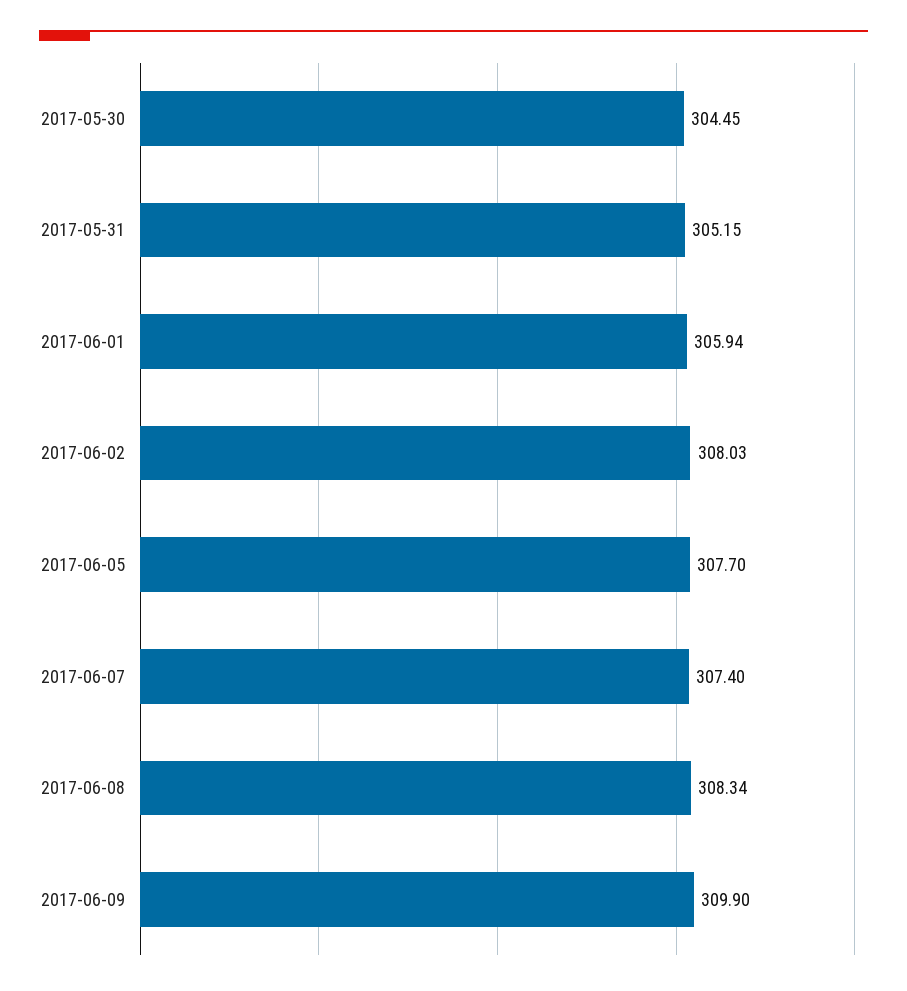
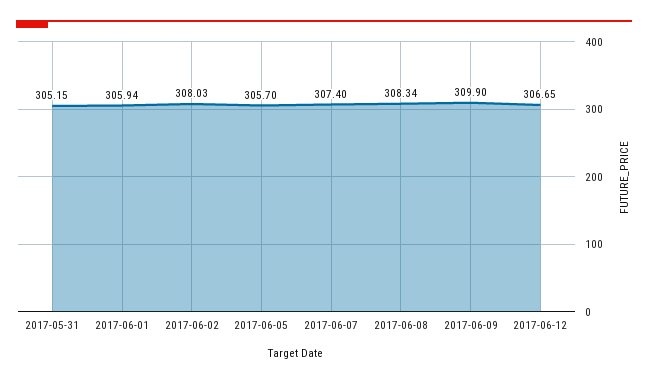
2017-05-30: 304.45 -> none
2017-06-05: 307.7 -> 305.7
2017-06-12: none -> 306.65

